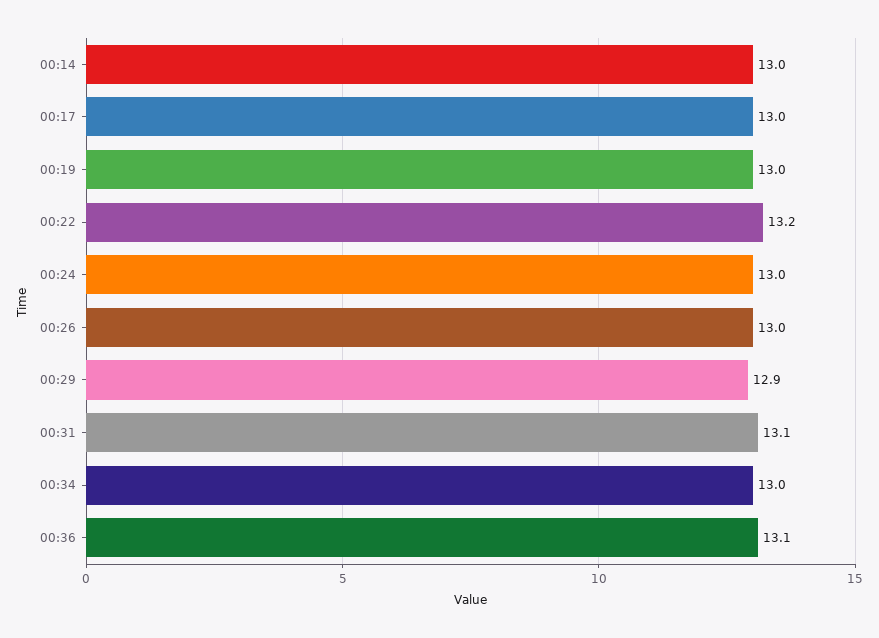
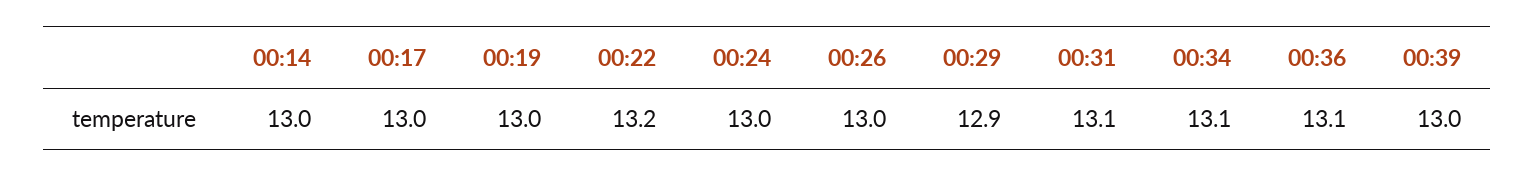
00:34: 13 -> 13.1
00:39: none -> 13

